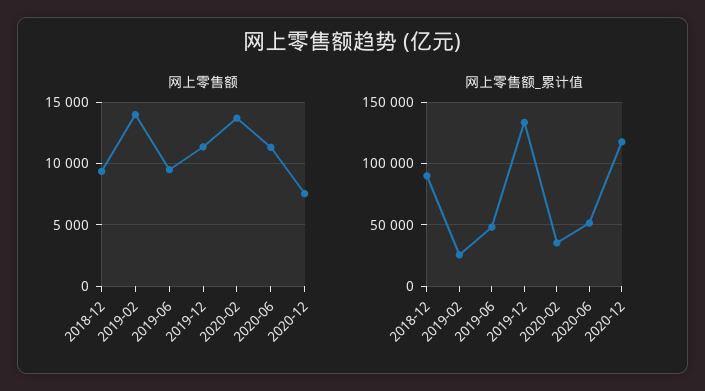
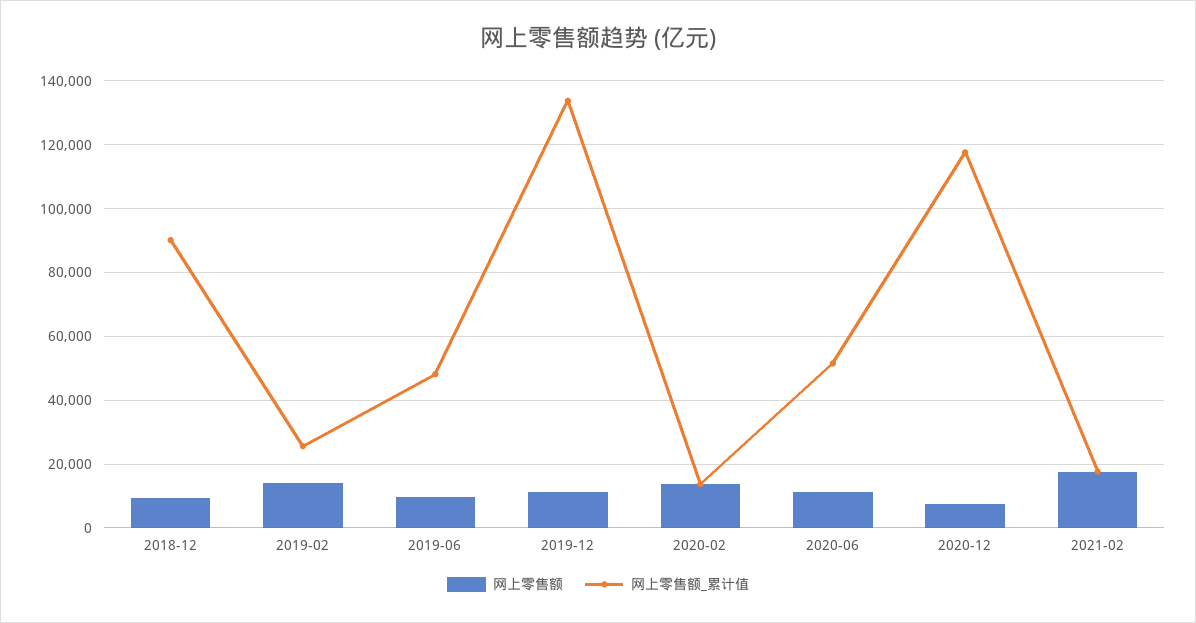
网上零售额_累计值, 2020-02: 35000 -> 14000
网上零售额, 2021-02: none -> 18000
网上零售额_累计值, 2021-02: none -> 18000

